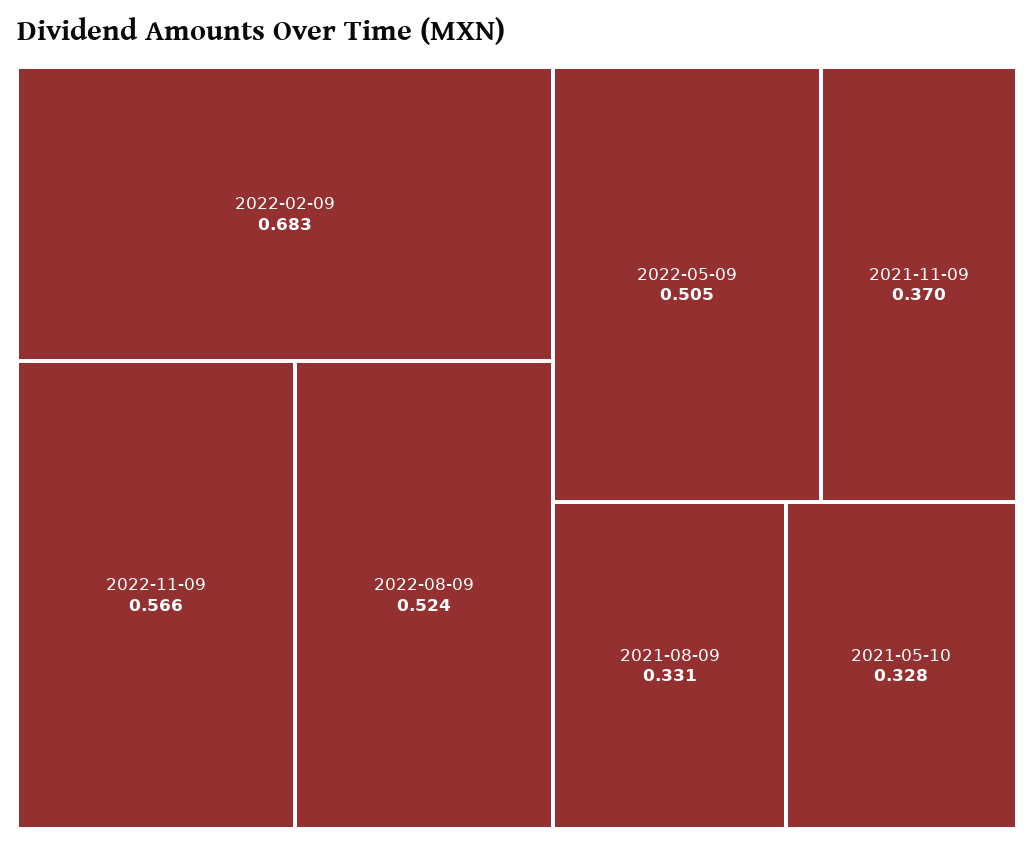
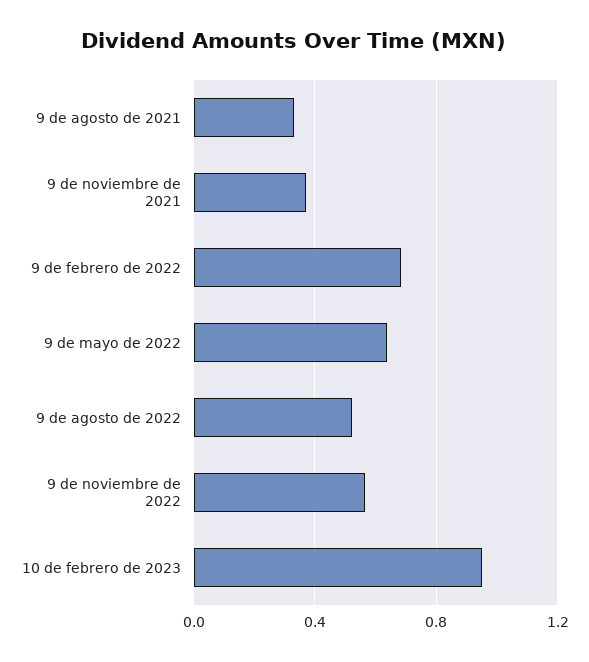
2022-05-09: 0.505 -> 0.65
2021-05-10: 0.328 -> none
10 de febrero de 2023: none -> 0.95

